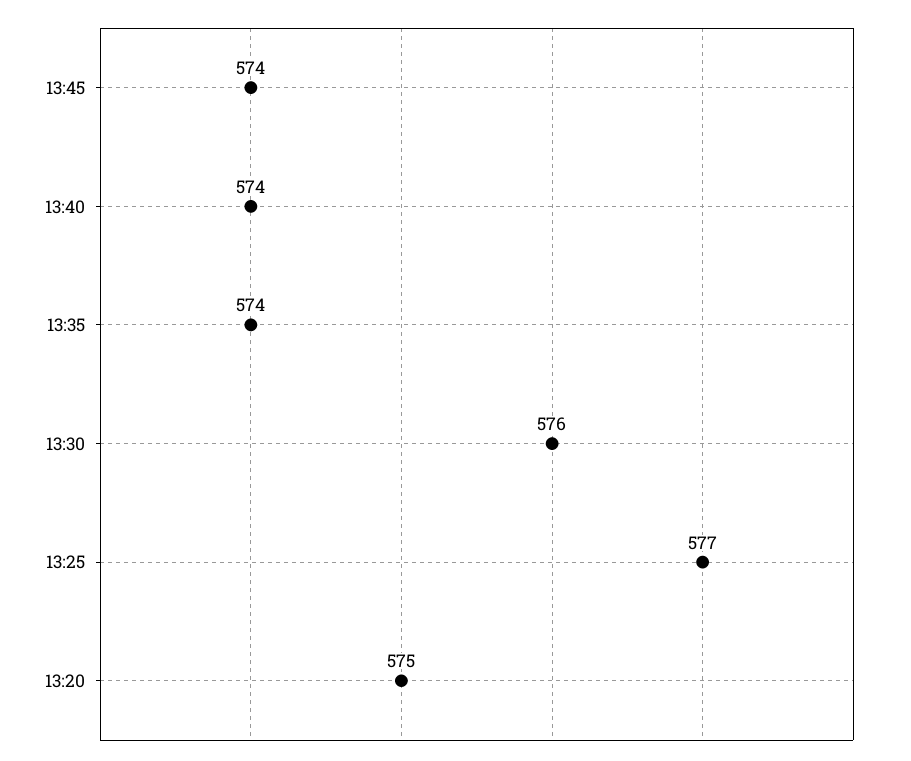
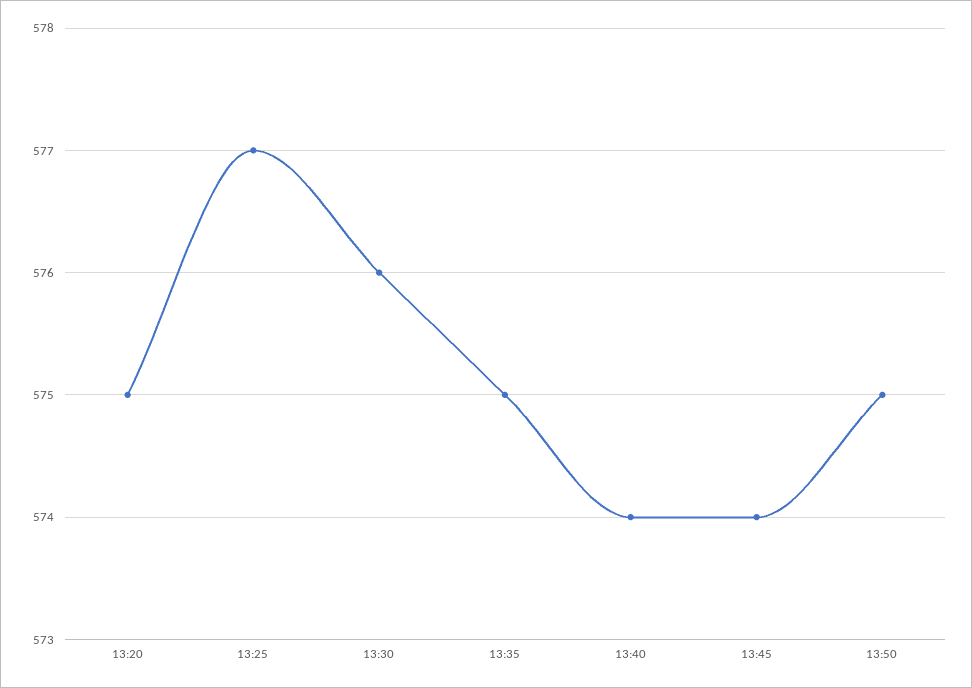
13:35: 574 -> 575
13:50: none -> 575

